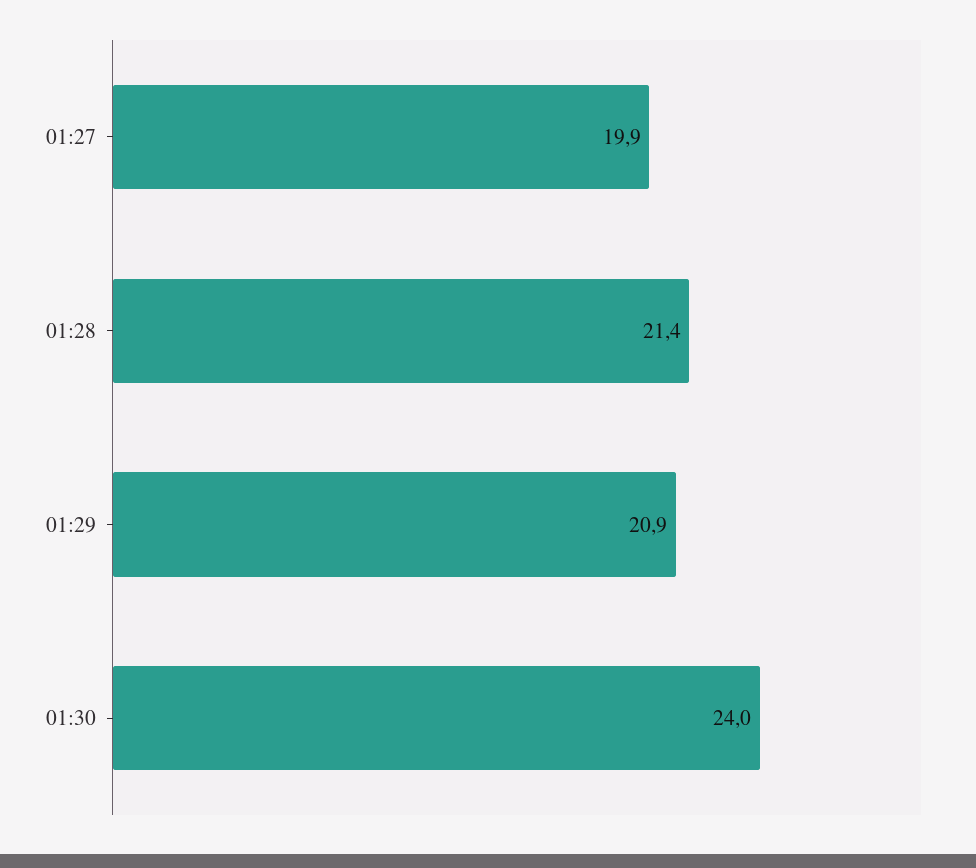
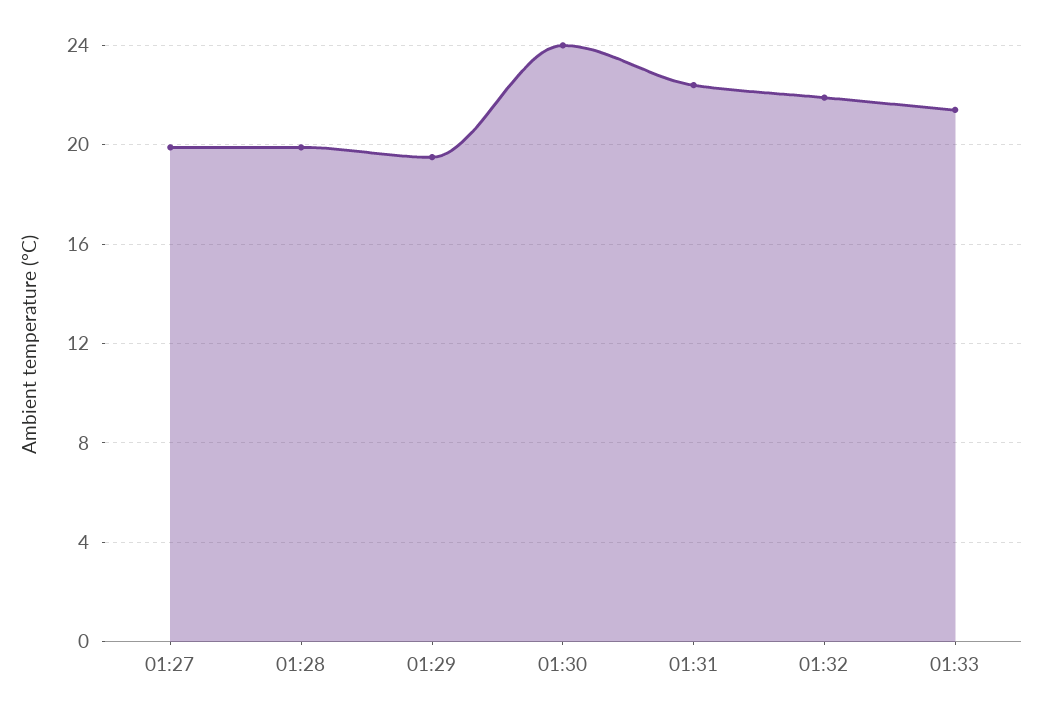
01:28: 21.4 -> 20
01:29: 20.9 -> 19.5
01:31: none -> 22.5
01:32: none -> 22
01:33: none -> 21.5

